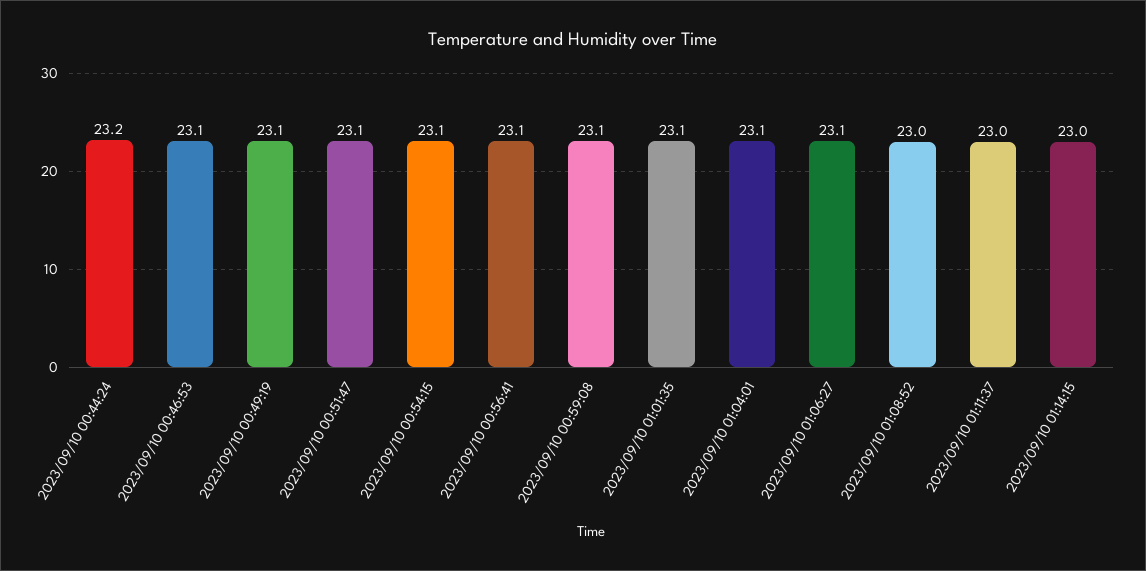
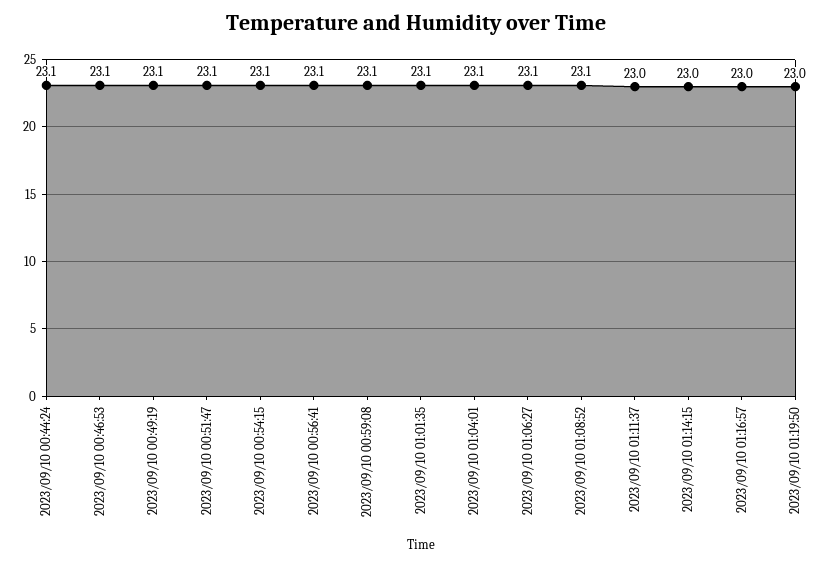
2023/09/10 00:44:24: 23.2 -> 23.1
2023/09/10 01:08:52: 23 -> 23.1
2023/09/10 01:16:57: none -> 23
2023/09/10 01:19:50: none -> 23

